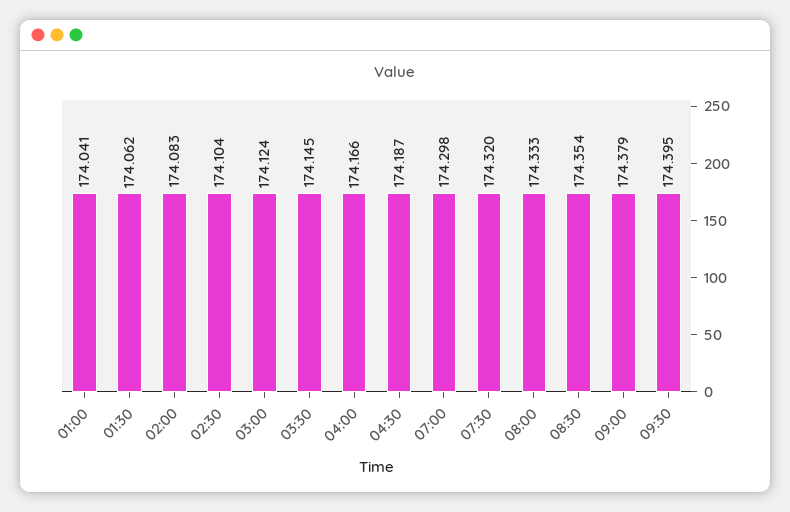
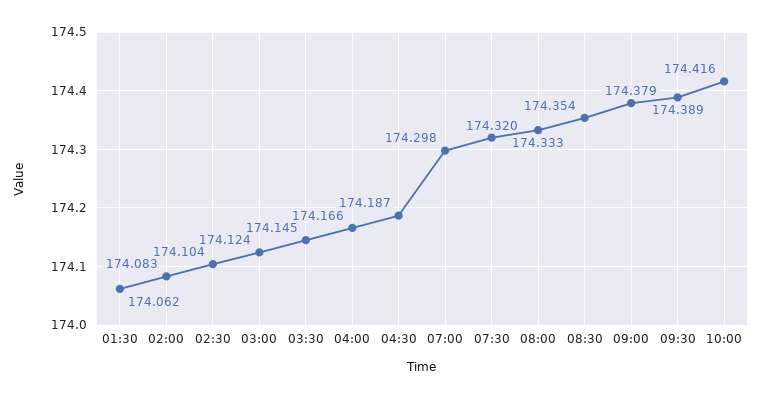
01:00: 174.041 -> none
09:30: 174.395 -> 174.389
10:00: none -> 174.416

